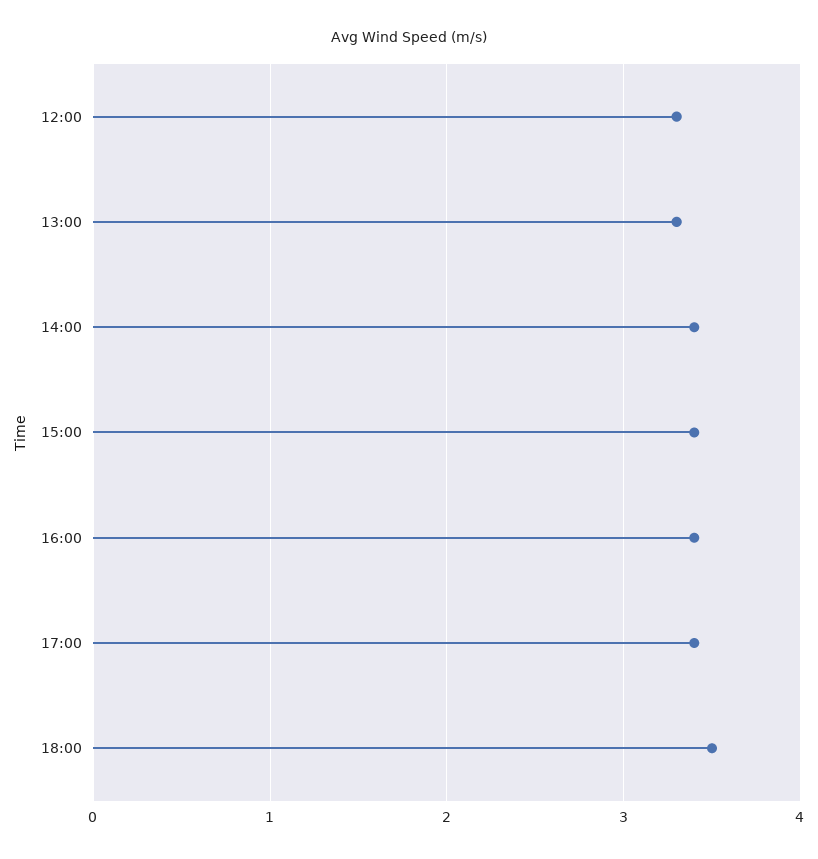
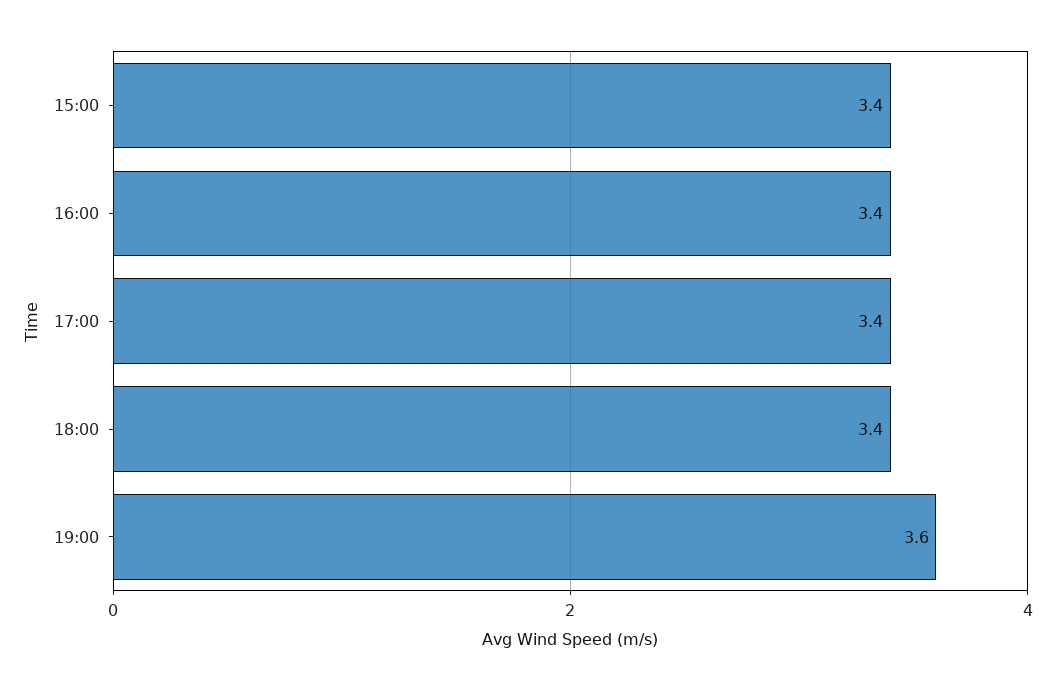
12:00: 3.3 -> none
13:00: 3.3 -> none
14:00: 3.4 -> none
18:00: 3.5 -> 3.4
19:00: none -> 3.6

